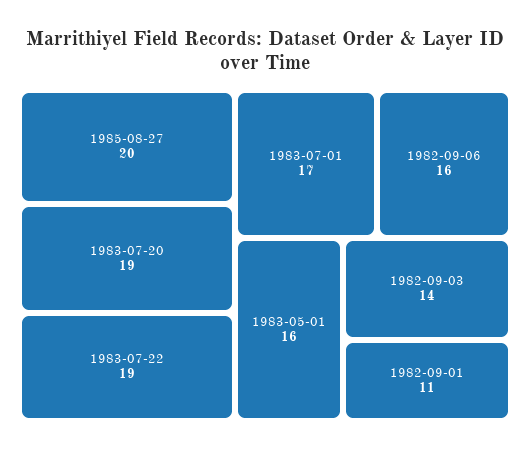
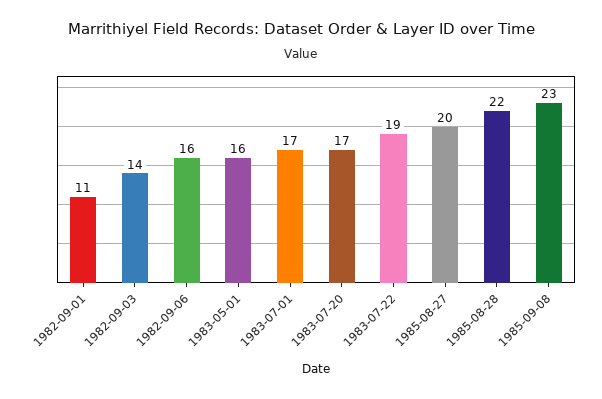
1983-07-20: 19 -> 17
1985-08-28: none -> 22
1985-09-08: none -> 23

